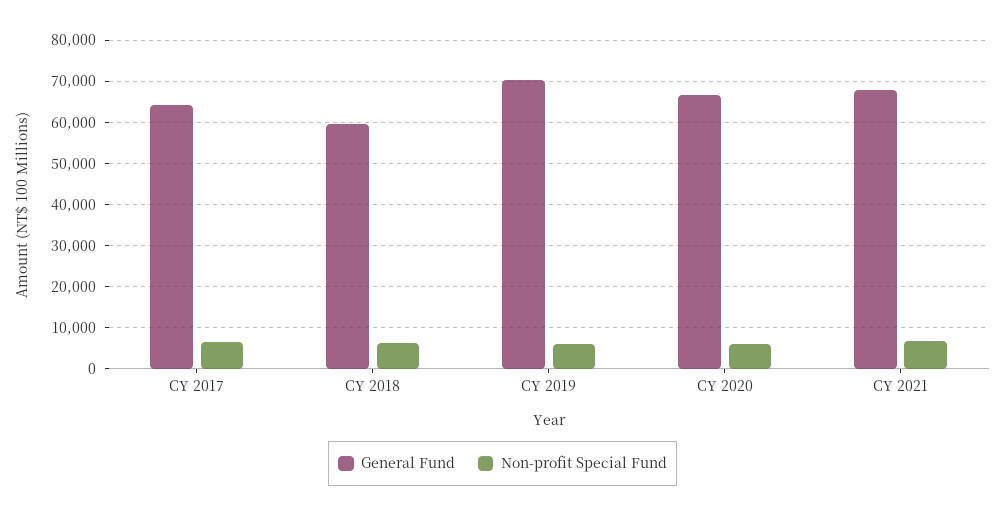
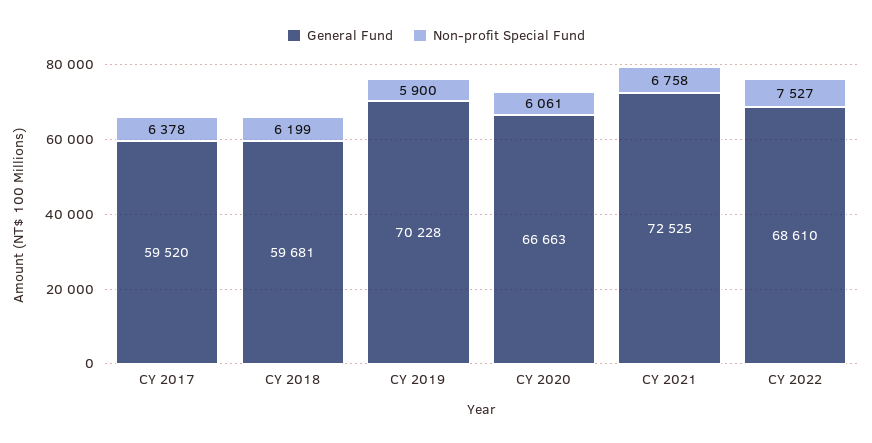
General Fund, CY 2017: 64000 -> 59520
General Fund, CY 2021: 68000 -> 72525
General Fund, CY 2022: none -> 68610
Non-profit Special Fund, CY 2022: none -> 7527

